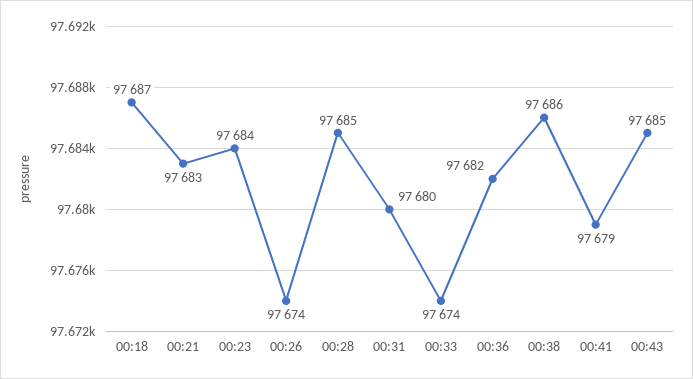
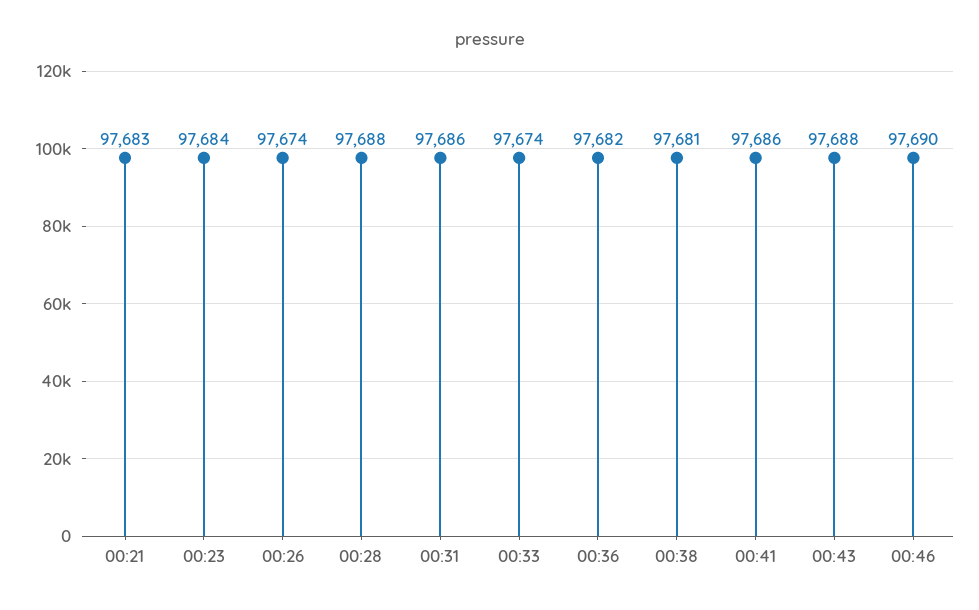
00:18: 97687 -> none
00:28: 97685 -> 97688
00:31: 97680 -> 97686
00:38: 97686 -> 97681
00:41: 97679 -> 97686
00:43: 97685 -> 97688
00:46: none -> 97690

